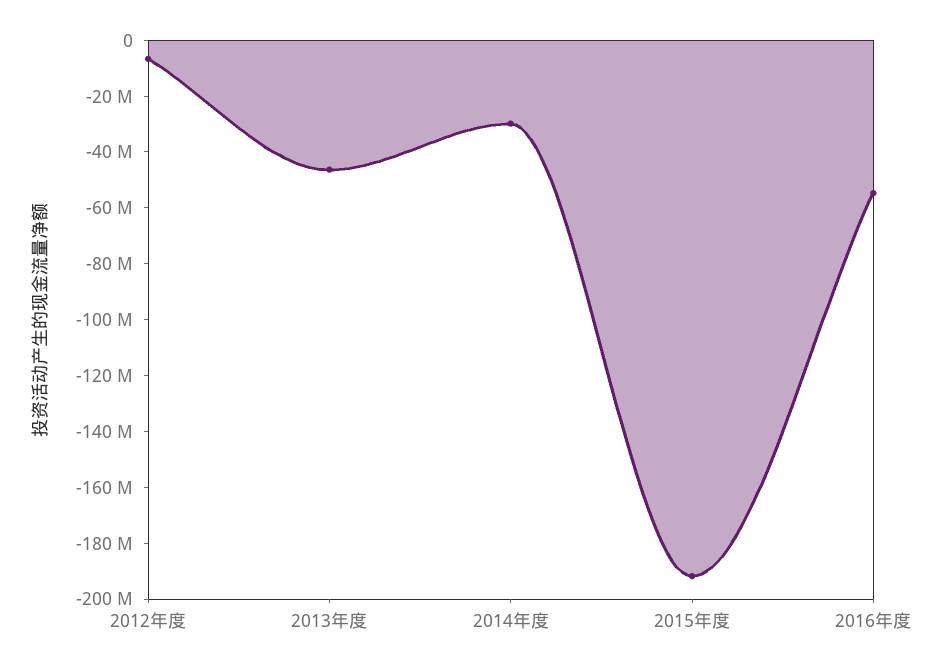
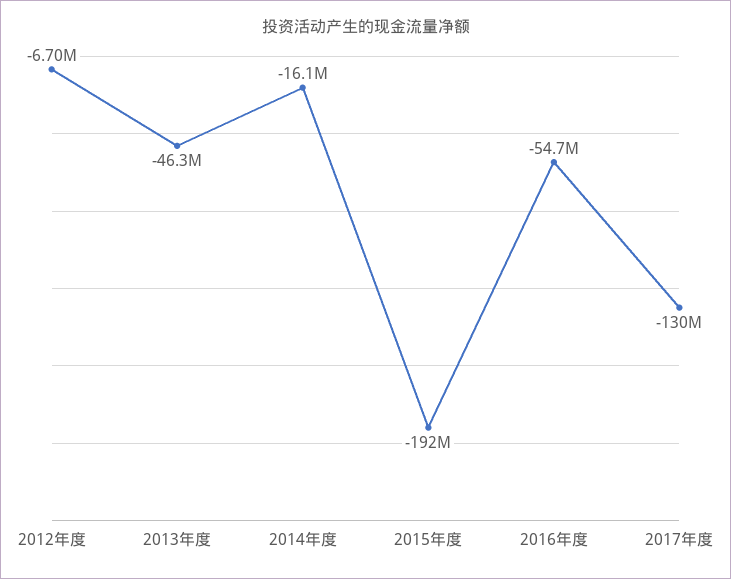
2014年度: -30000000 -> -16100000
2017年度: none -> -130000000

